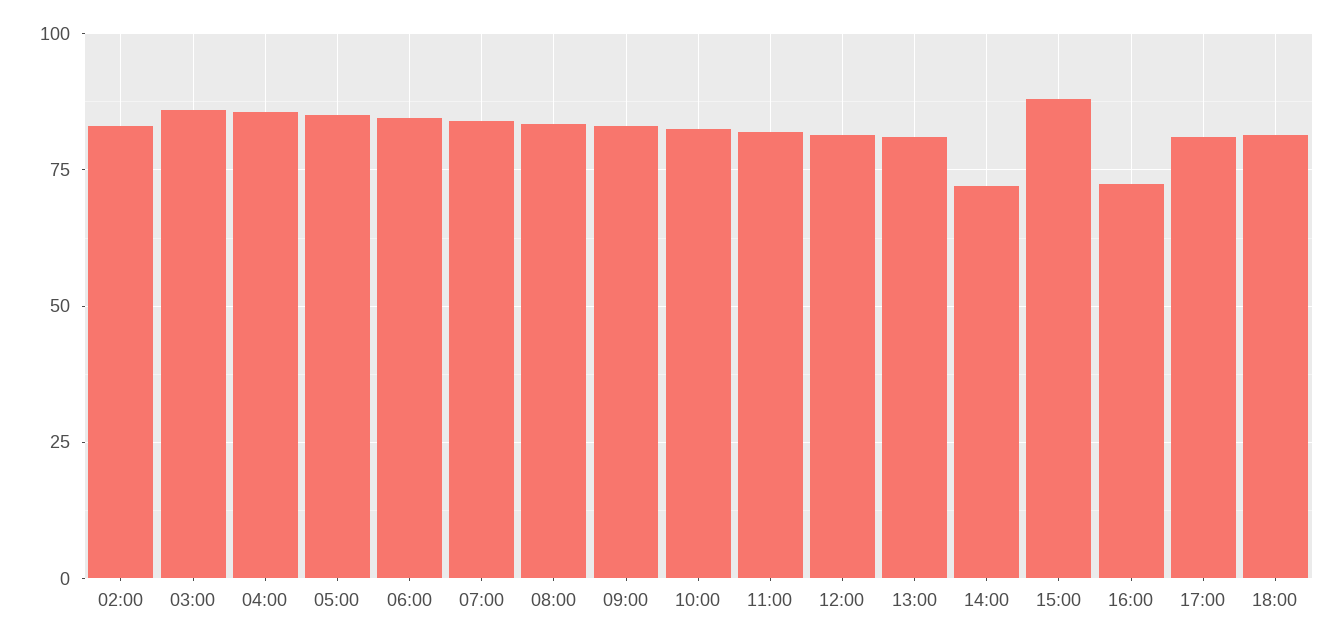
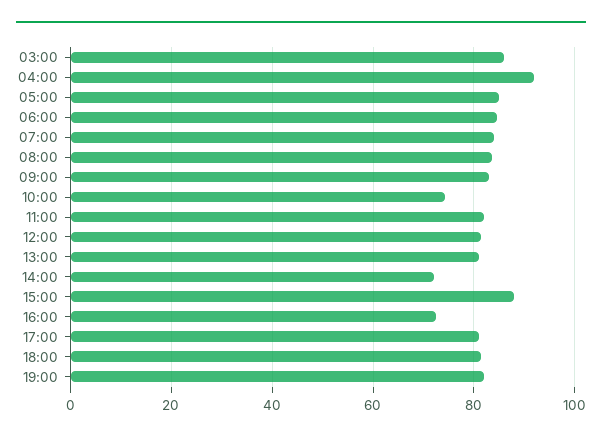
02:00: 82.5 -> none
04:00: 85 -> 92
10:00: 82.5 -> 74
19:00: none -> 82

